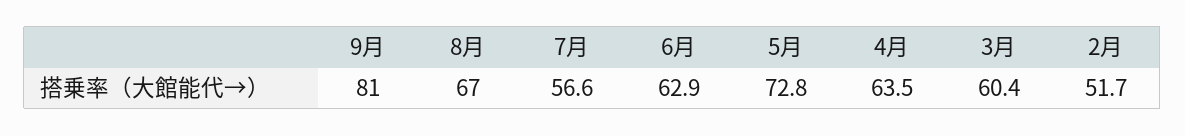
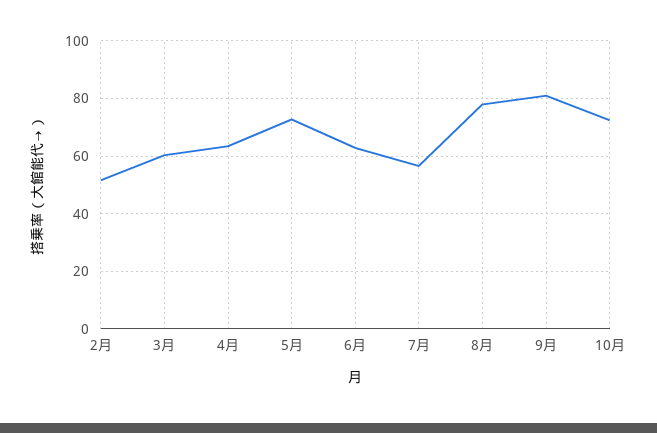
8月: 67 -> 77.5
10月: none -> 72.5

